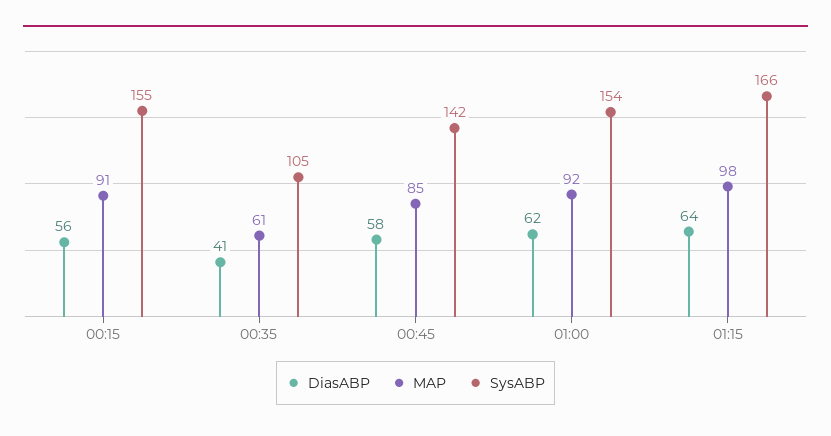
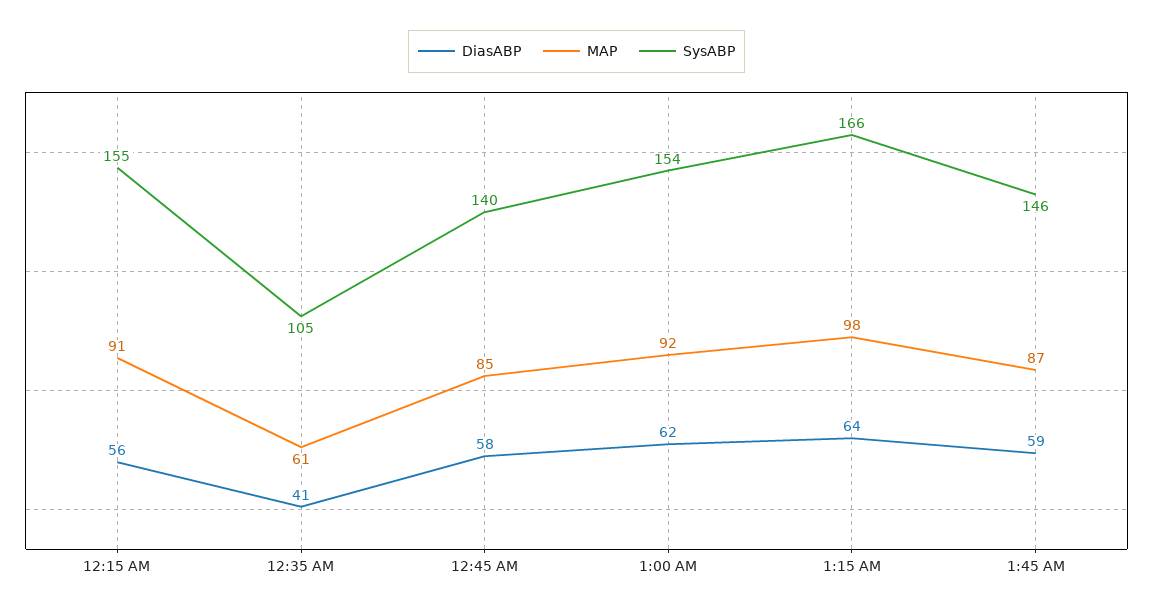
SysABP, 00:45: 142 -> 140
DiasABP, 1:45 AM: none -> 59
MAP, 1:45 AM: none -> 87
SysABP, 1:45 AM: none -> 146

